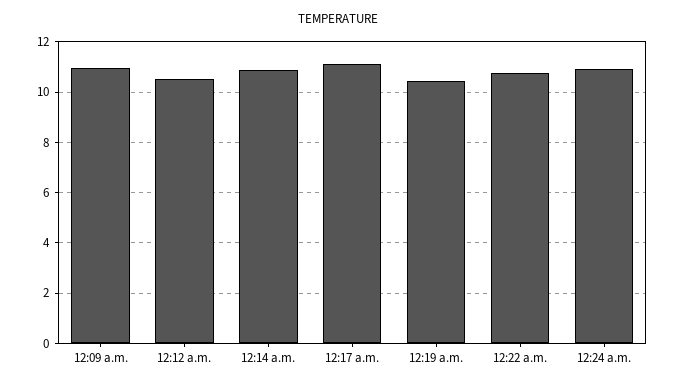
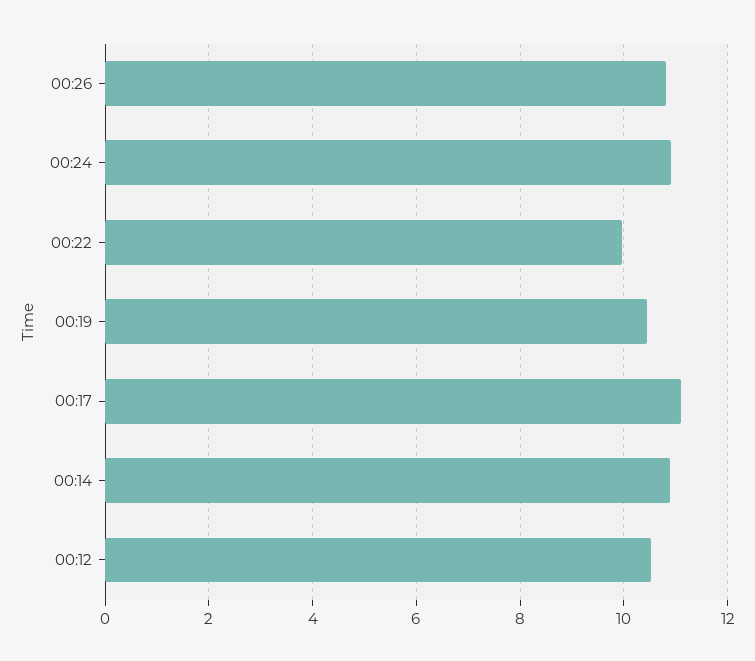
12:09 a.m.: 11 -> none
12:22 a.m.: 10.75 -> 10
00:26: none -> 10.8

